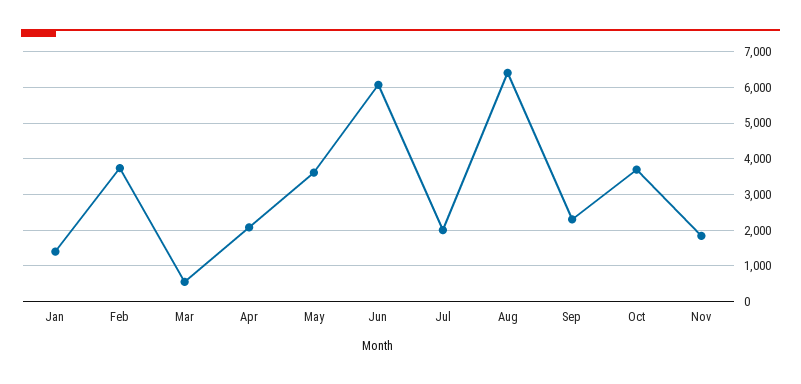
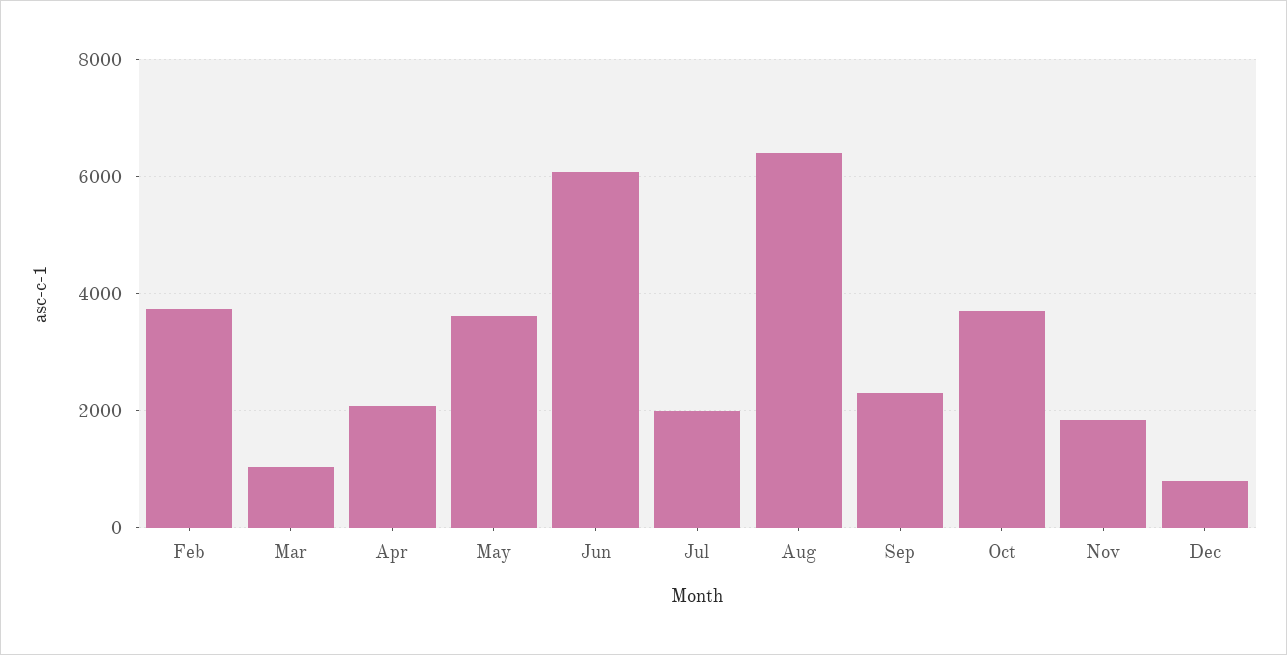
Jan: 1400 -> none
Mar: 600 -> 1000
Dec: none -> 800

